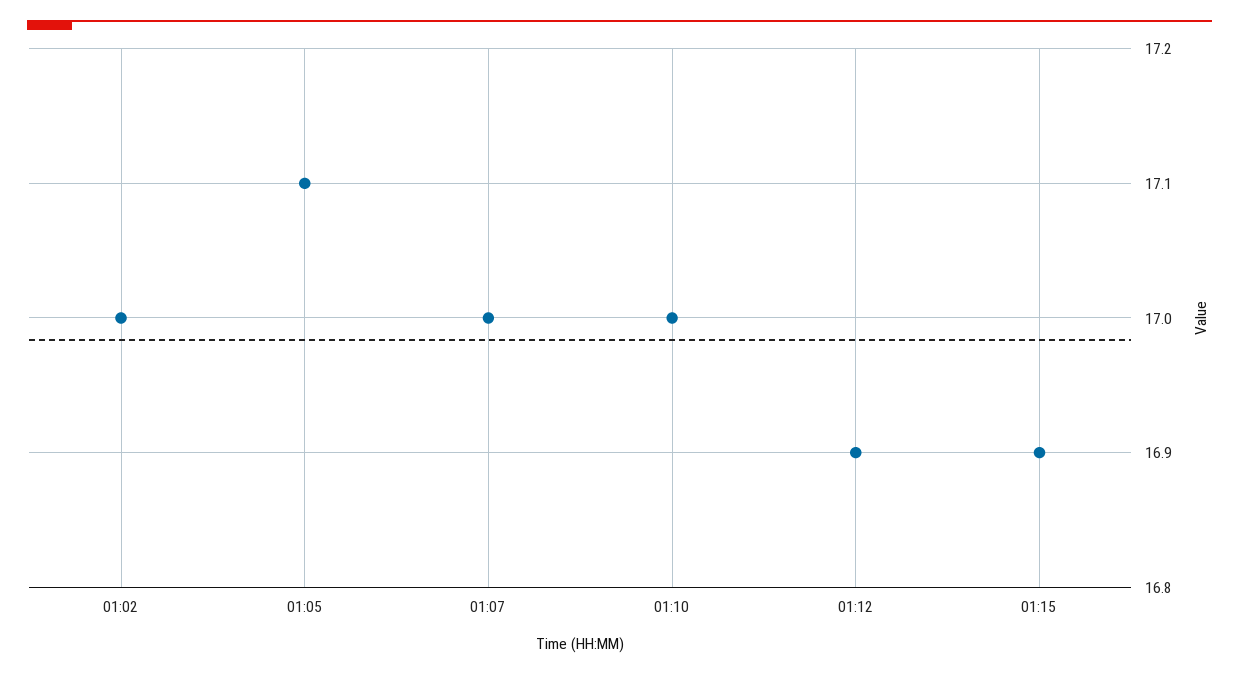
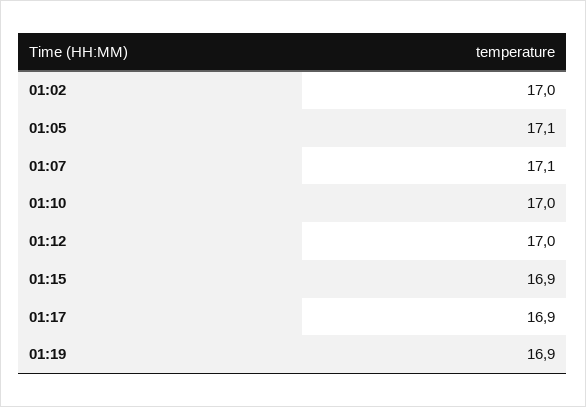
01:07: 17 -> 17.1
01:12: 16.9 -> 17
01:17: none -> 16.9
01:19: none -> 16.9

